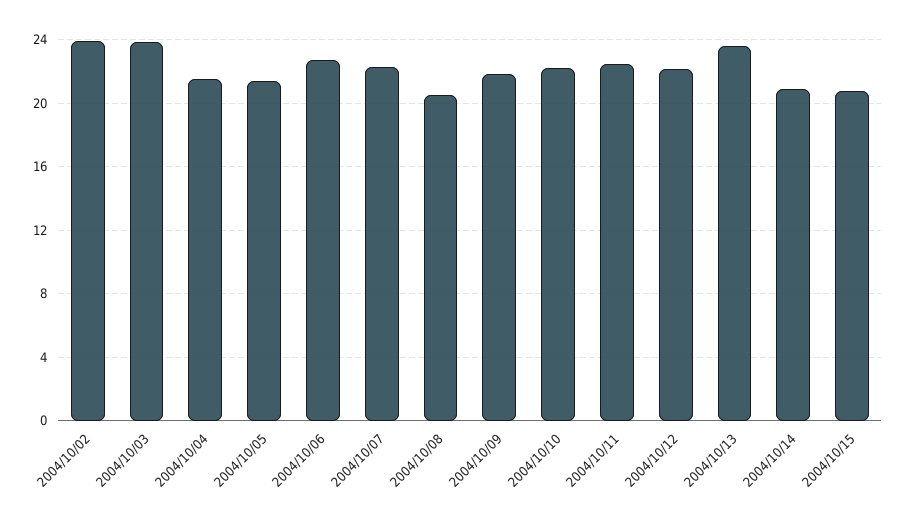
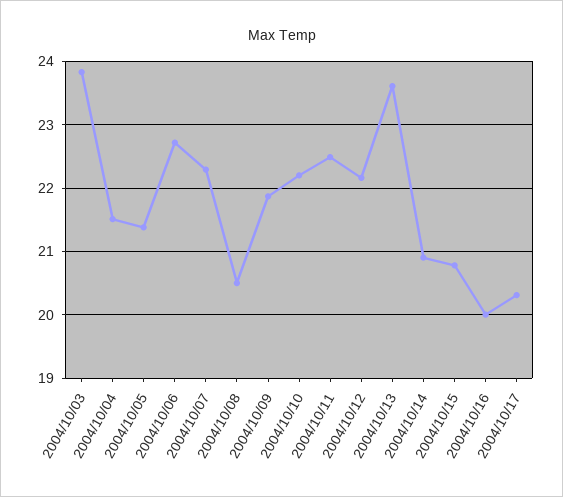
2004/10/02: 24 -> none
2004/10/16: none -> 20
2004/10/17: none -> 20.3

